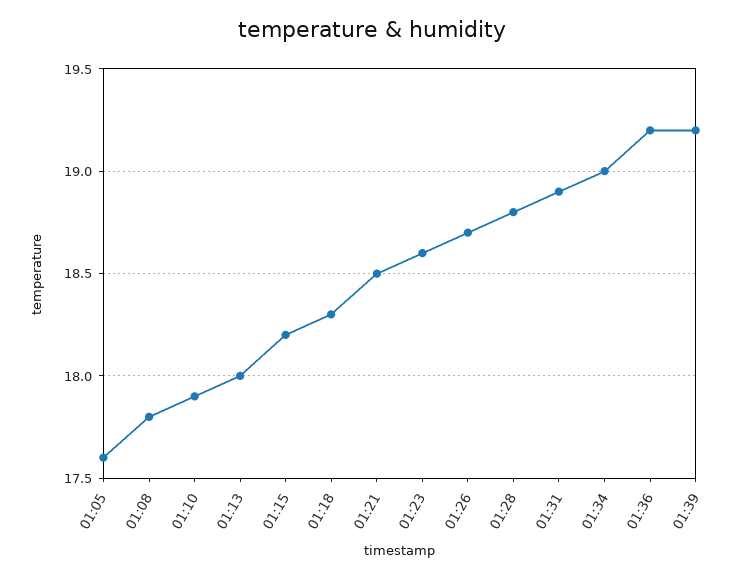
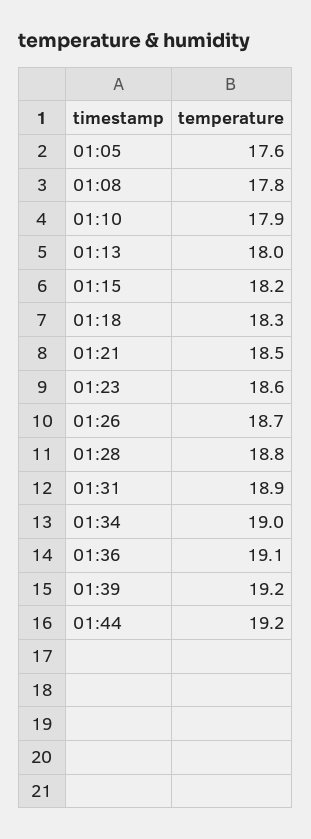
01:36: 19.2 -> 19.1
01:44: none -> 19.2

